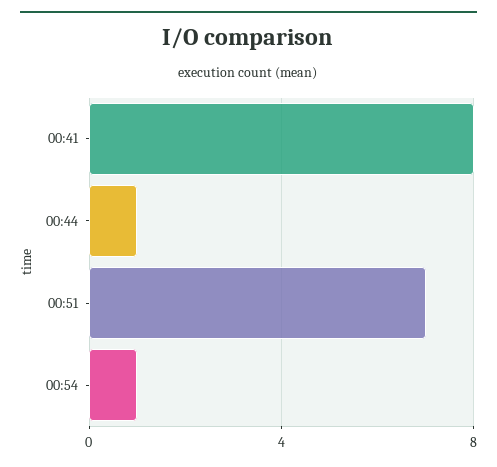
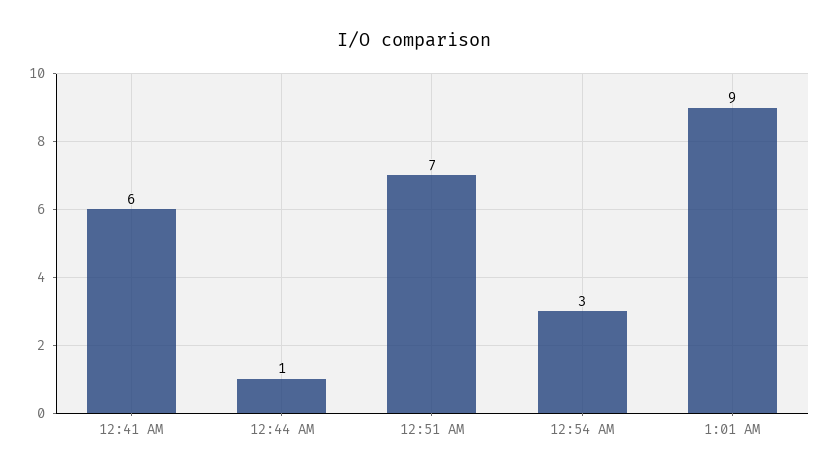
00:41: 8 -> 6
00:54: 1 -> 3
1:01 AM: none -> 9

